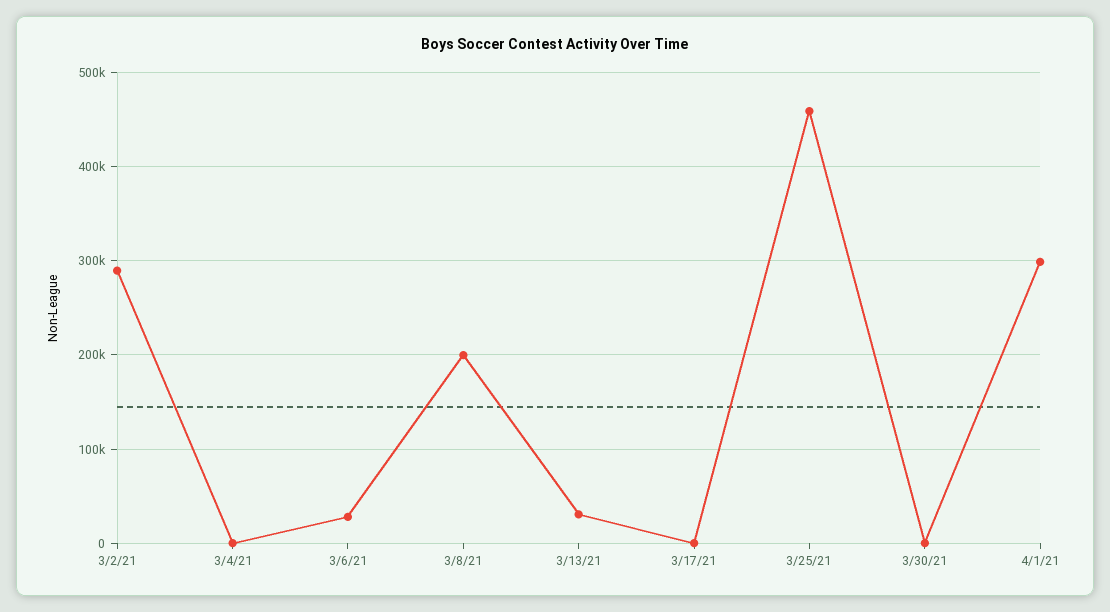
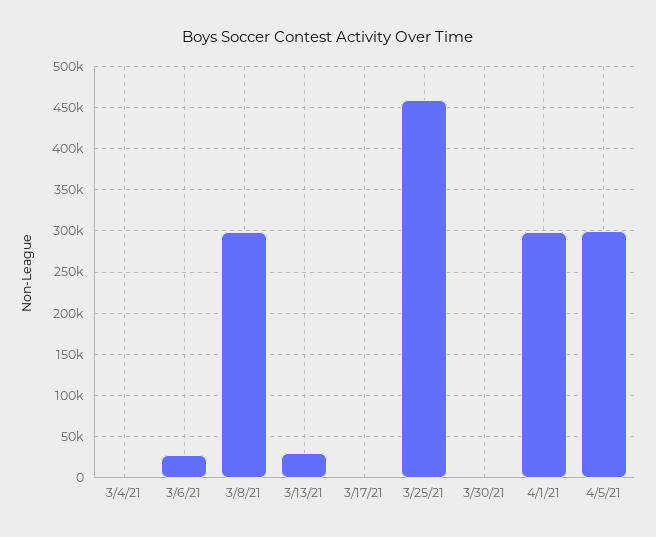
3/2/21: 290000 -> none
3/8/21: 200000 -> 300000
4/5/21: none -> 300000

